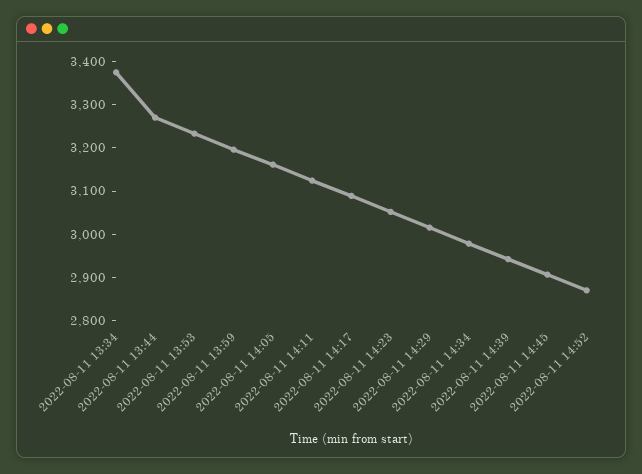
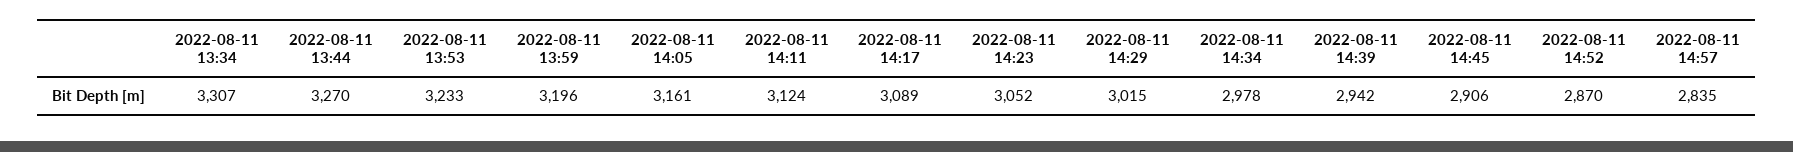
2022-08-11 13:34: 3380 -> 3307
2022-08-11 14:57: none -> 2835

